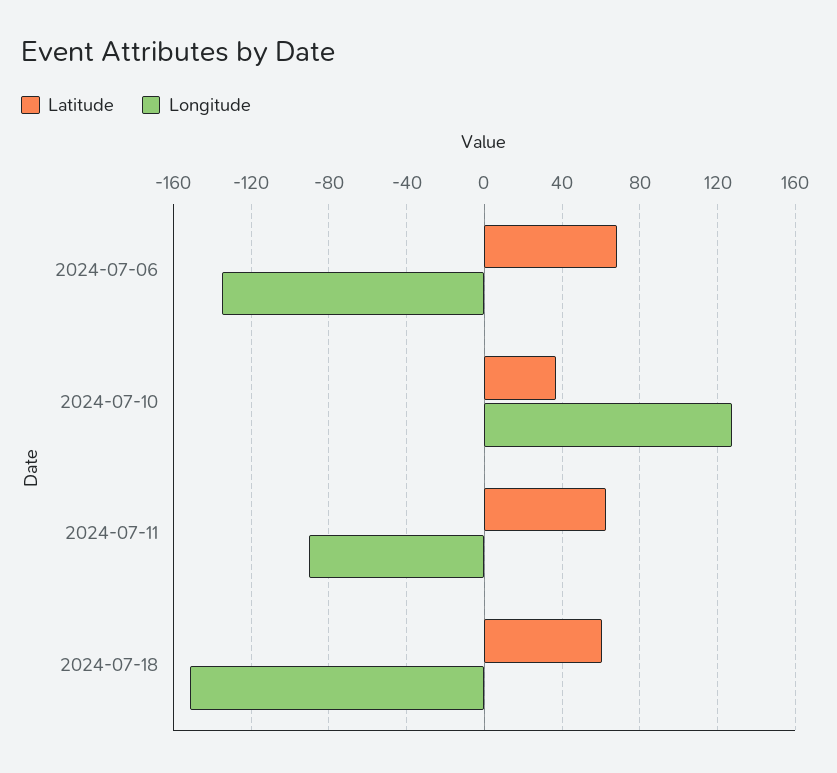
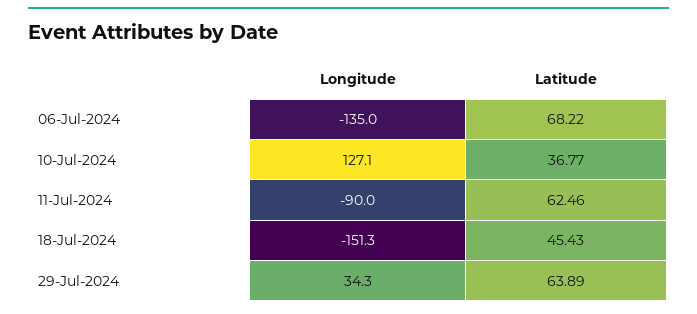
Latitude, 2024-07-18: 60 -> 45.43
Longitude, 29-Jul-2024: none -> 34.3
Latitude, 29-Jul-2024: none -> 63.89

